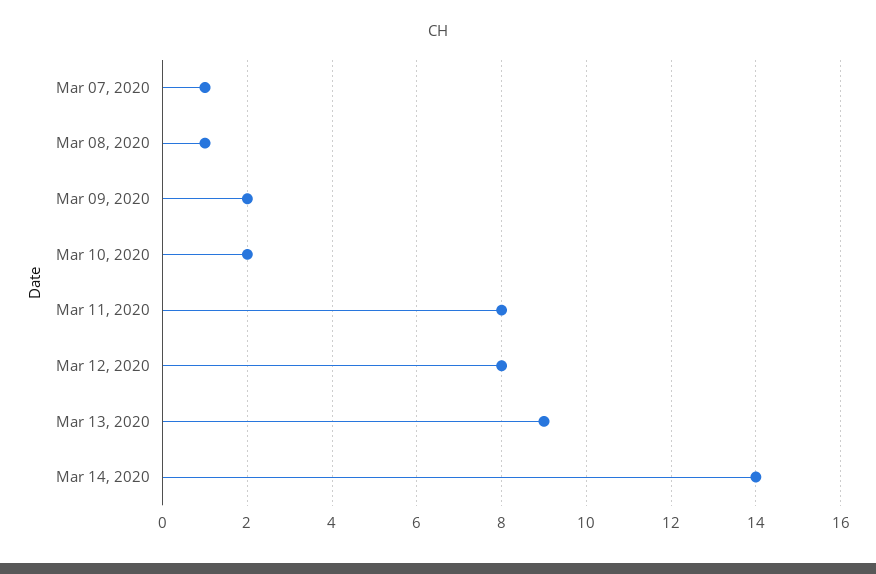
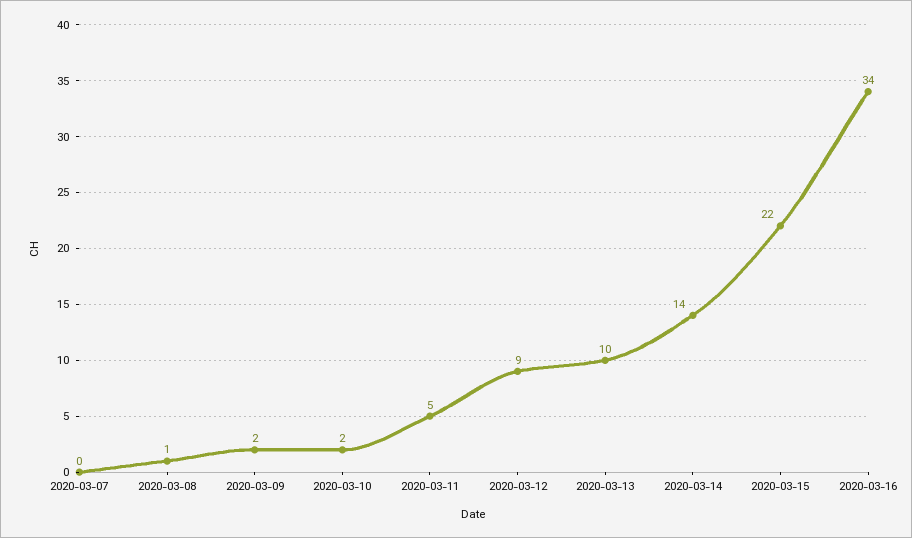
Mar 07, 2020: 1 -> 0
Mar 11, 2020: 8 -> 5
Mar 12, 2020: 8 -> 9
Mar 13, 2020: 9 -> 10
2020-03-15: none -> 22
2020-03-16: none -> 34

